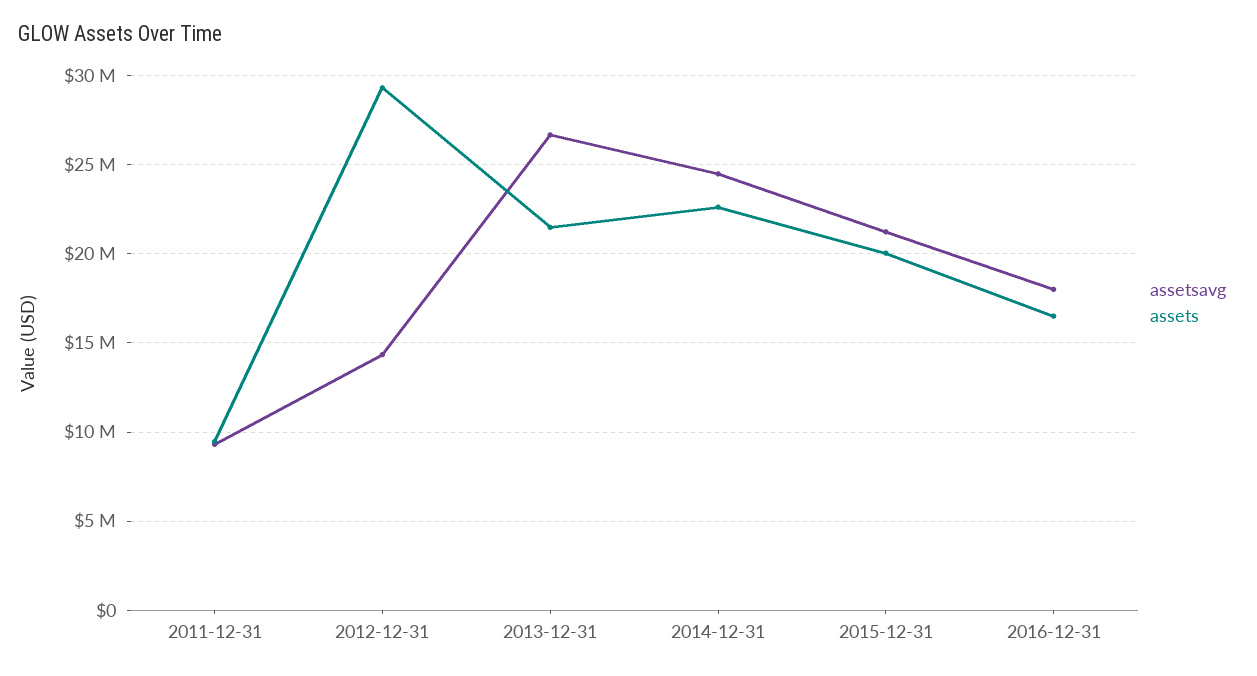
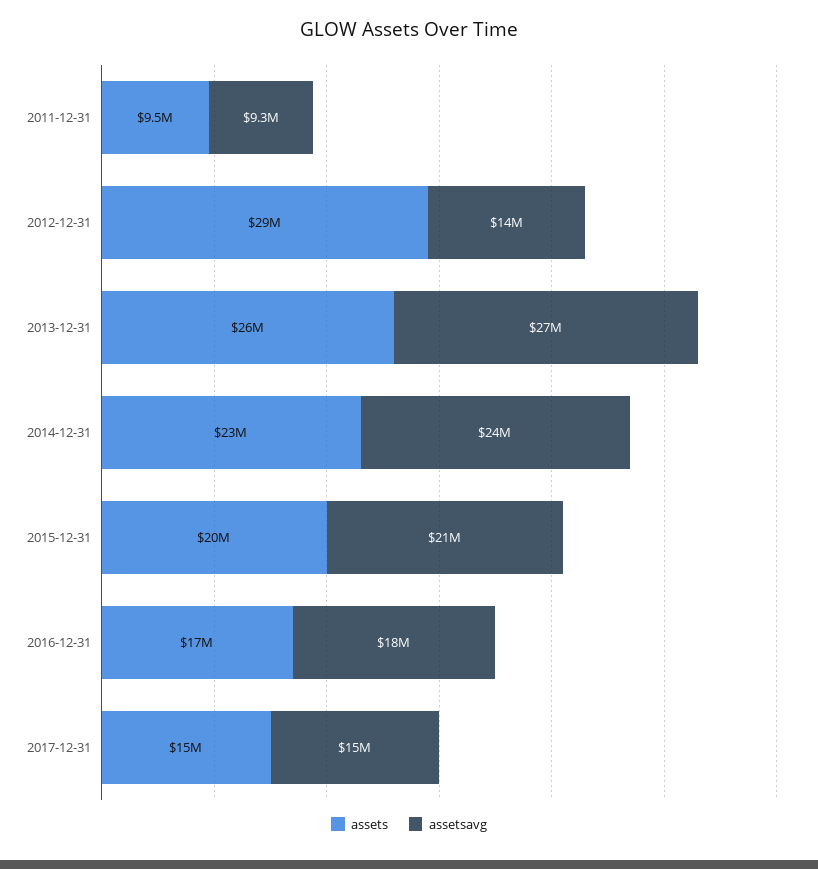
assets, 2013-12-31: 21500000 -> 26000000
assets, 2017-12-31: none -> 15000000
assetsavg, 2017-12-31: none -> 15000000

